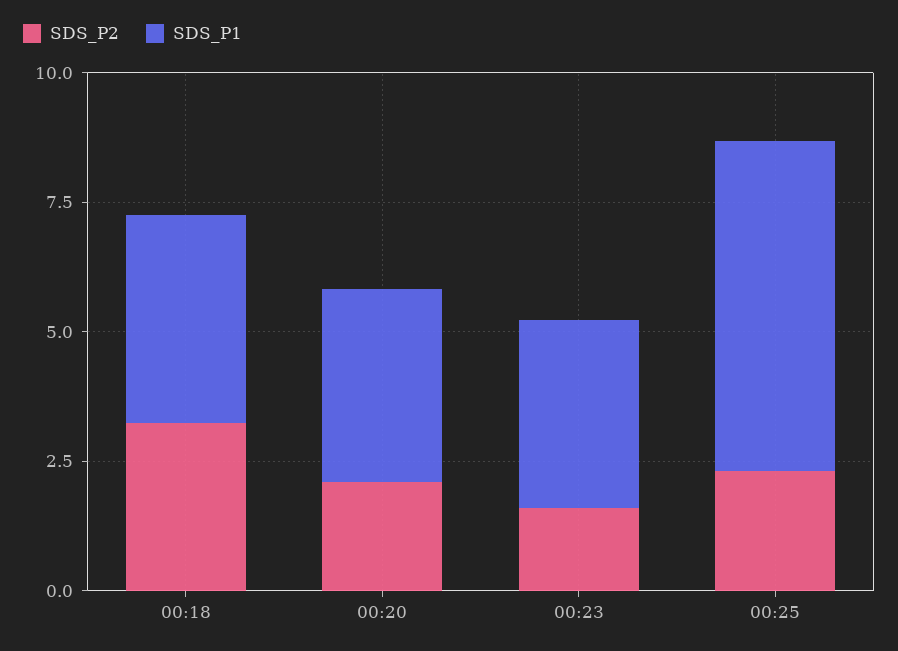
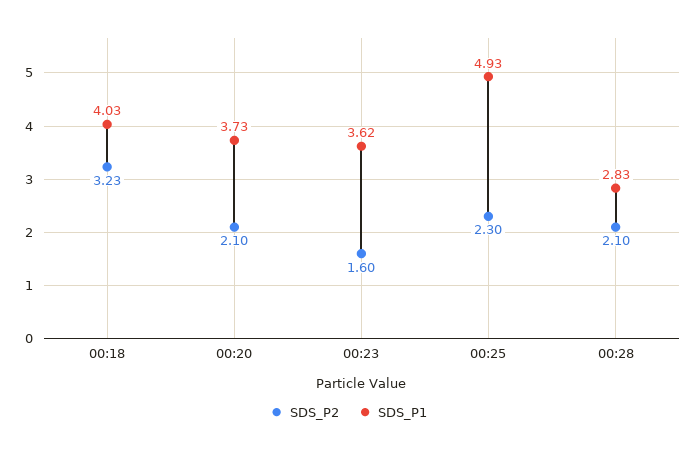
SDS_P1, 00:25: 6.5 -> 4.93
SDS_P2, 00:28: none -> 2.1
SDS_P1, 00:28: none -> 2.83

